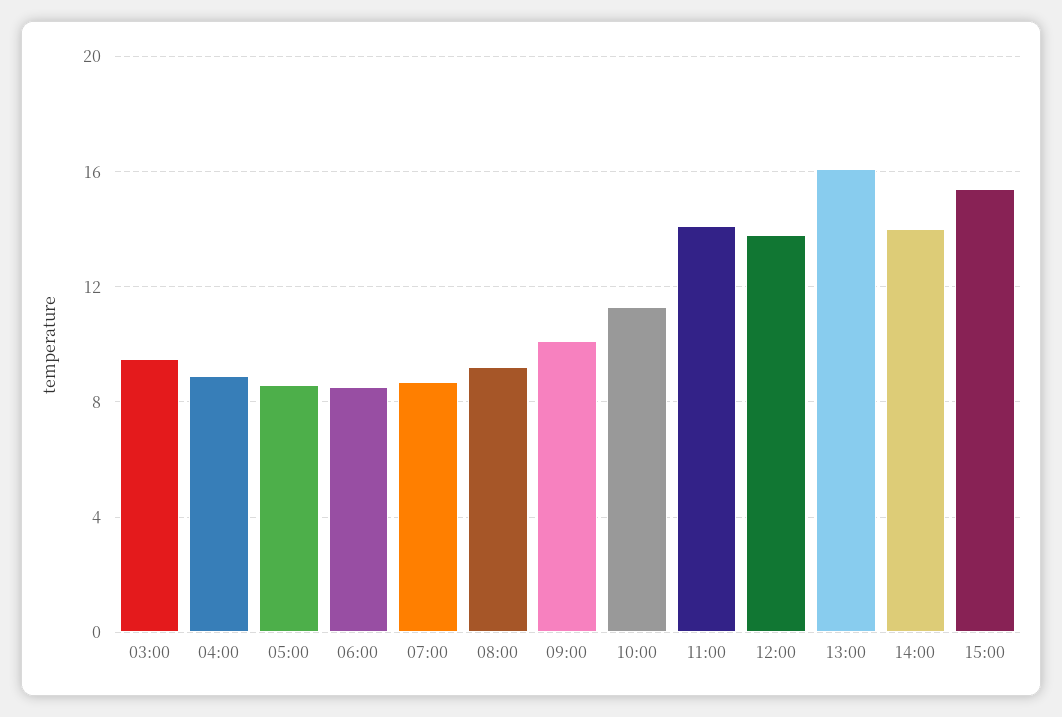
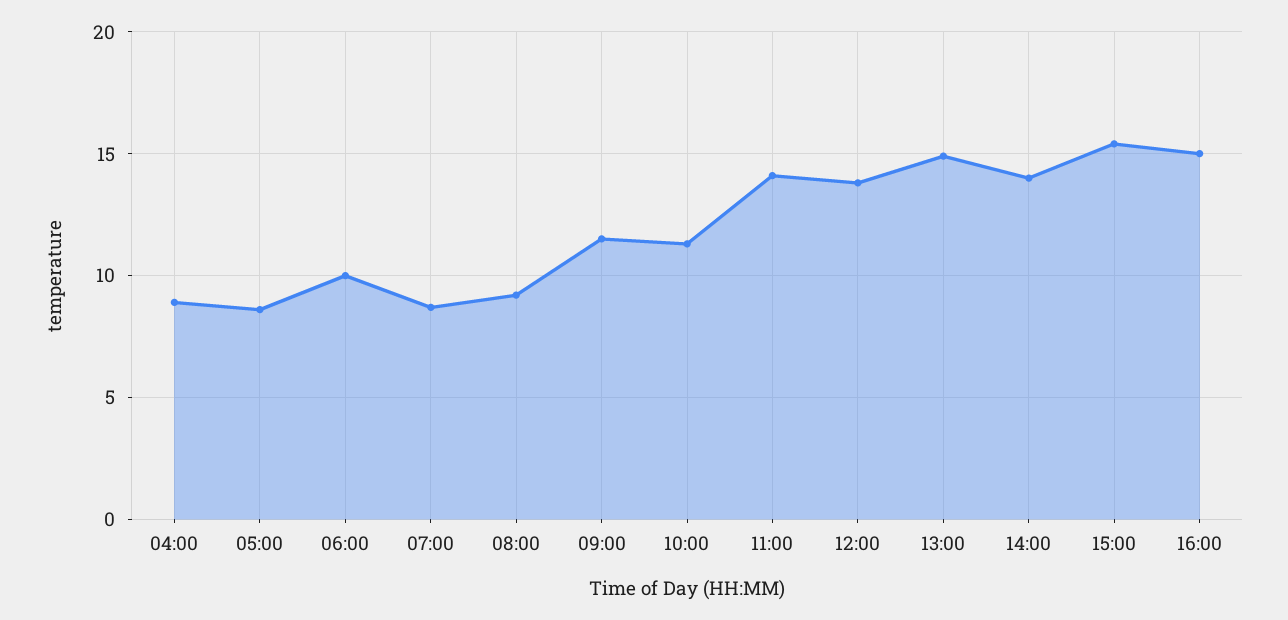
03:00: 9.5 -> none
06:00: 8.5 -> 10
09:00: 10 -> 11.5
13:00: 16 -> 15
16:00: none -> 15

